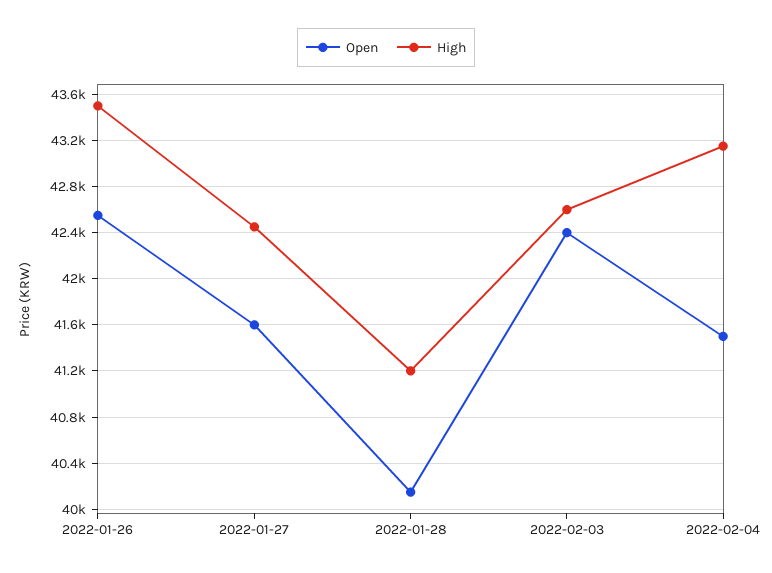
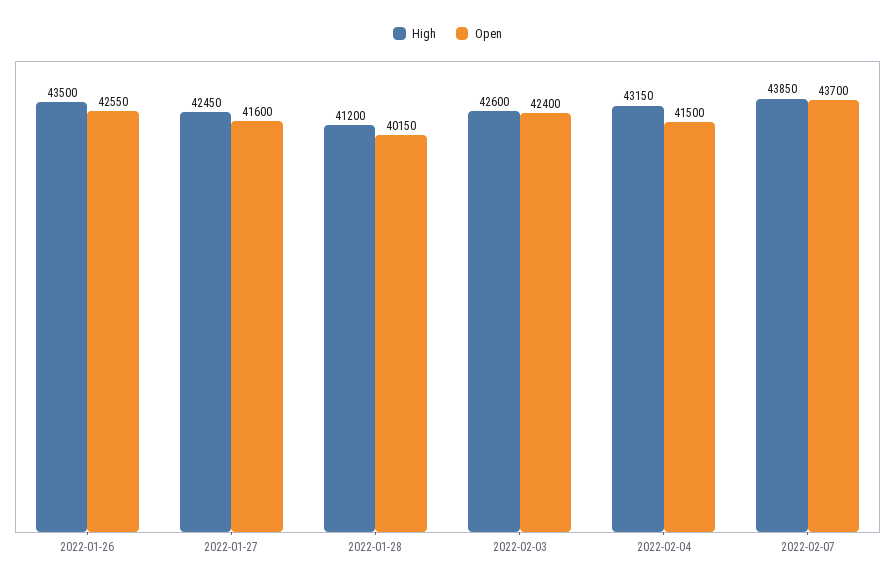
High, 2022-02-07: none -> 43850
Open, 2022-02-07: none -> 43700

